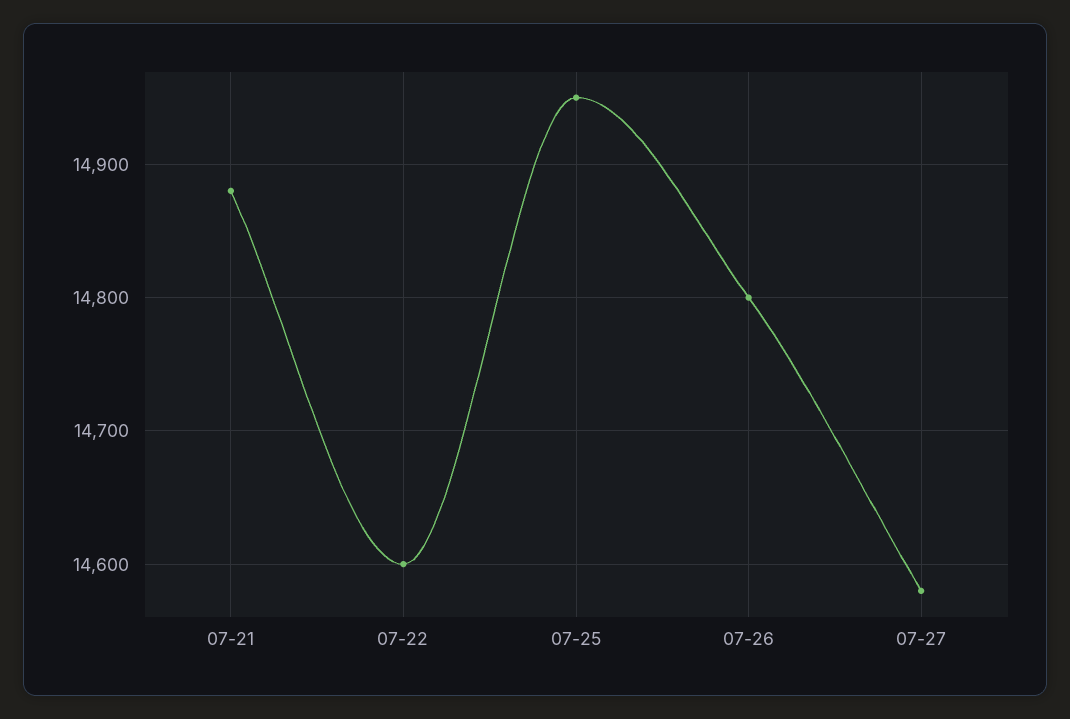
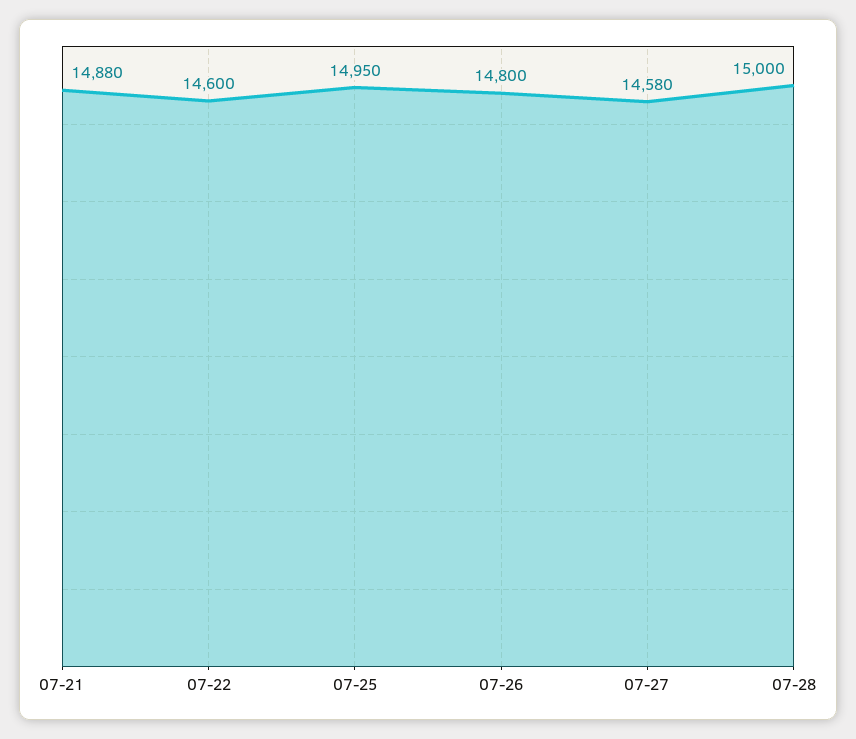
07-28: none -> 15000

